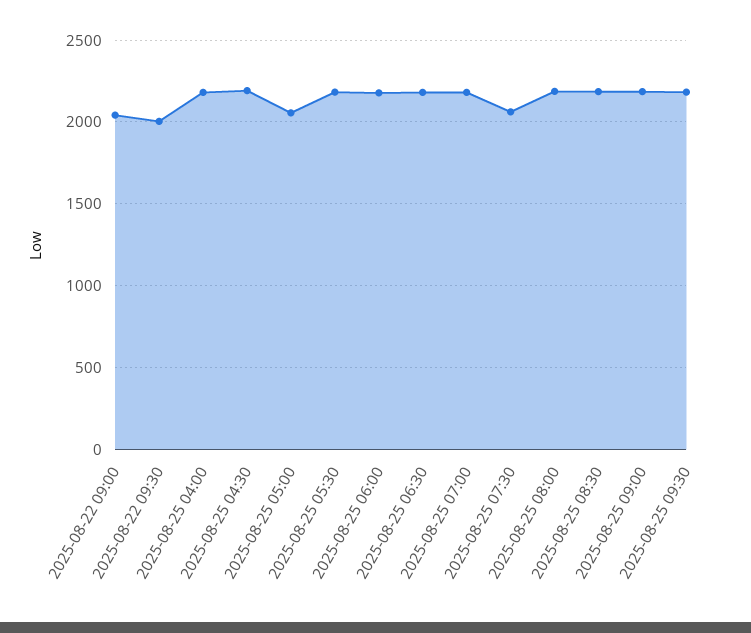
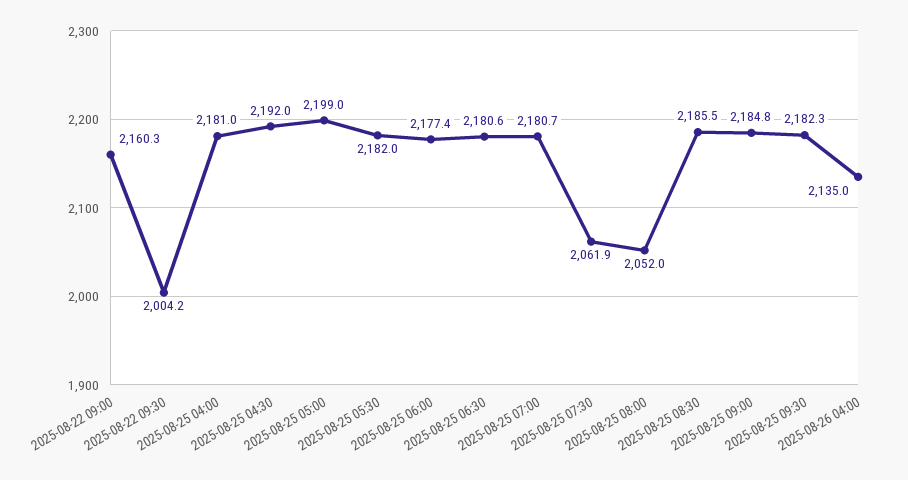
2025-08-22 09:00: 2050 -> 2160.3
2025-08-25 05:00: 2050 -> 2199
2025-08-25 08:00: 2200 -> 2052
2025-08-26 04:00: none -> 2135

